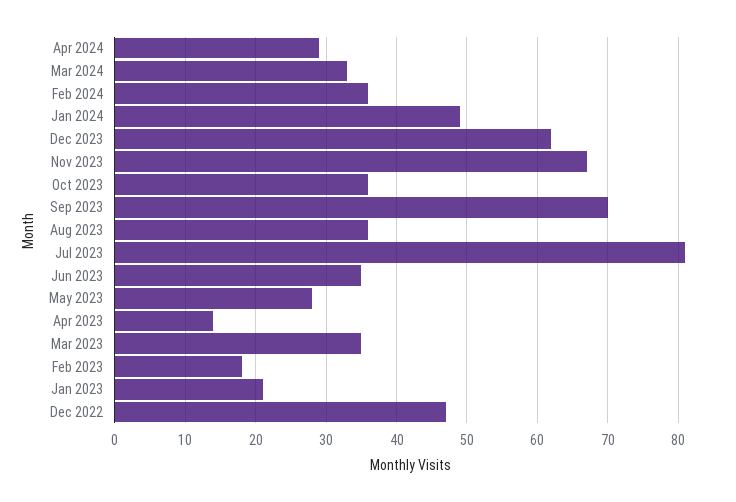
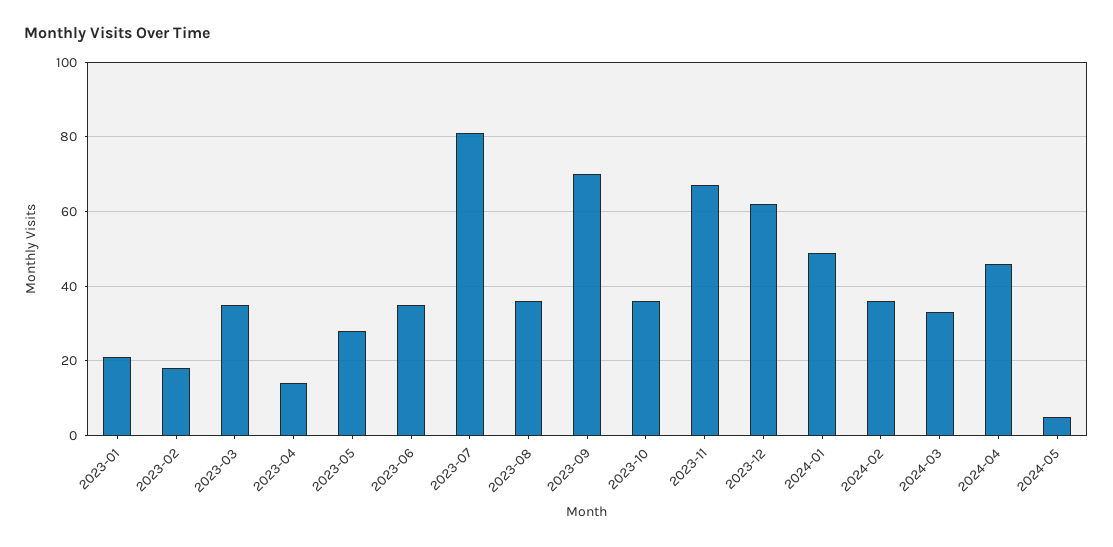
Apr 2024: 29 -> 45
Dec 2022: 47 -> none
2024-05: none -> 5

